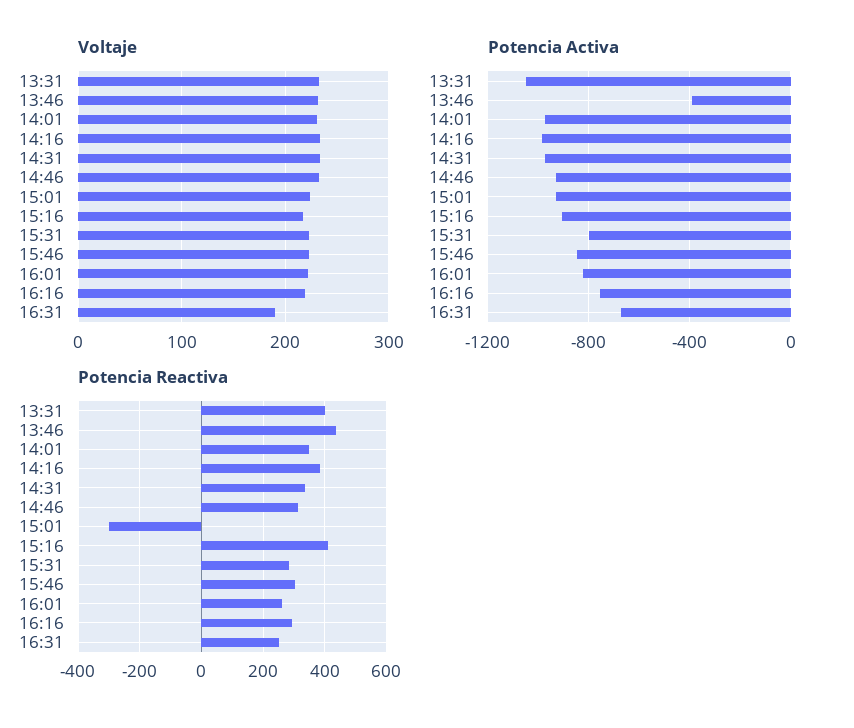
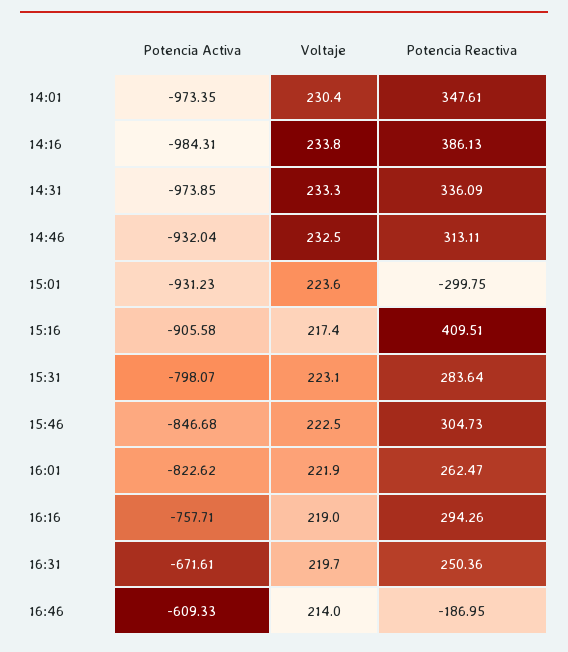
Voltaje, 13:31: 230 -> none
Voltaje, 13:46: 230 -> none
Voltaje, 16:31: 190 -> 219.7
Potencia Activa, 13:31: -1050 -> none
Potencia Activa, 13:46: -400 -> none
Potencia Reactiva, 13:31: 400 -> none
Potencia Reactiva, 13:46: 440 -> none
Potencia Activa, 16:46: none -> -609.33
Voltaje, 16:46: none -> 214
Potencia Reactiva, 16:46: none -> -186.95

